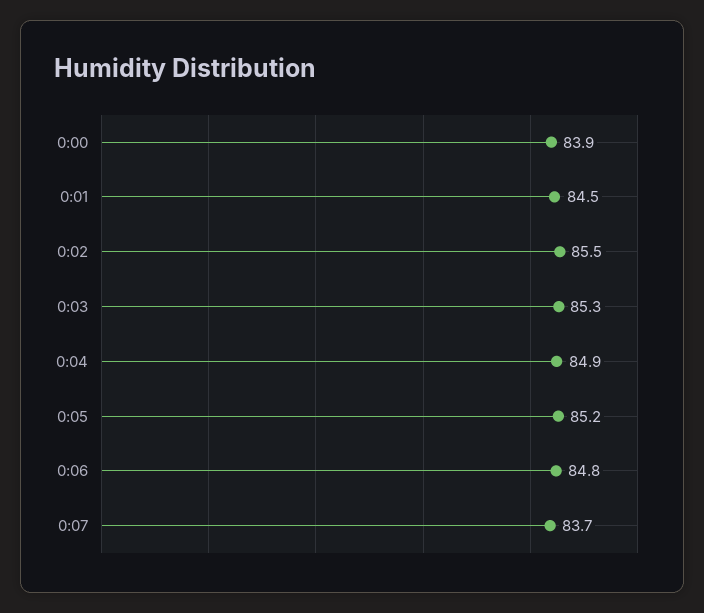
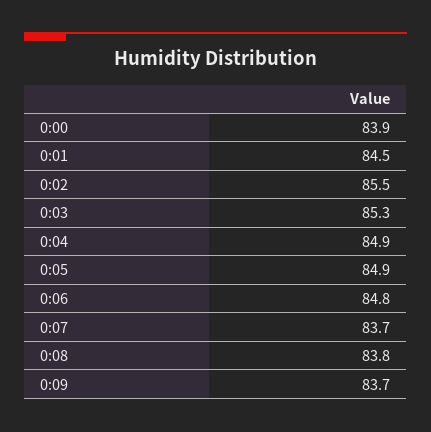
0:05: 85.2 -> 84.9
0:08: none -> 83.8
0:09: none -> 83.7

